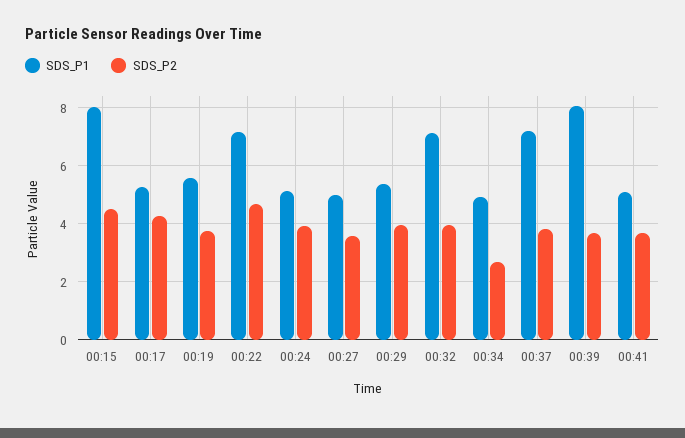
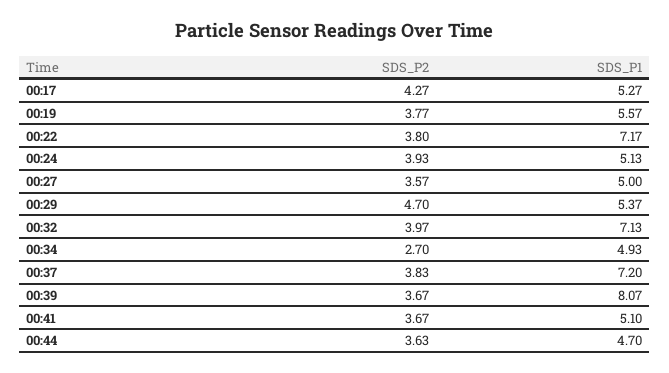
SDS_P1, 00:15: 8 -> none
SDS_P2, 00:15: 4.5 -> none
SDS_P2, 00:22: 4.75 -> 3.8
SDS_P2, 00:29: 4 -> 4.7
SDS_P2, 00:44: none -> 3.63
SDS_P1, 00:44: none -> 4.7

